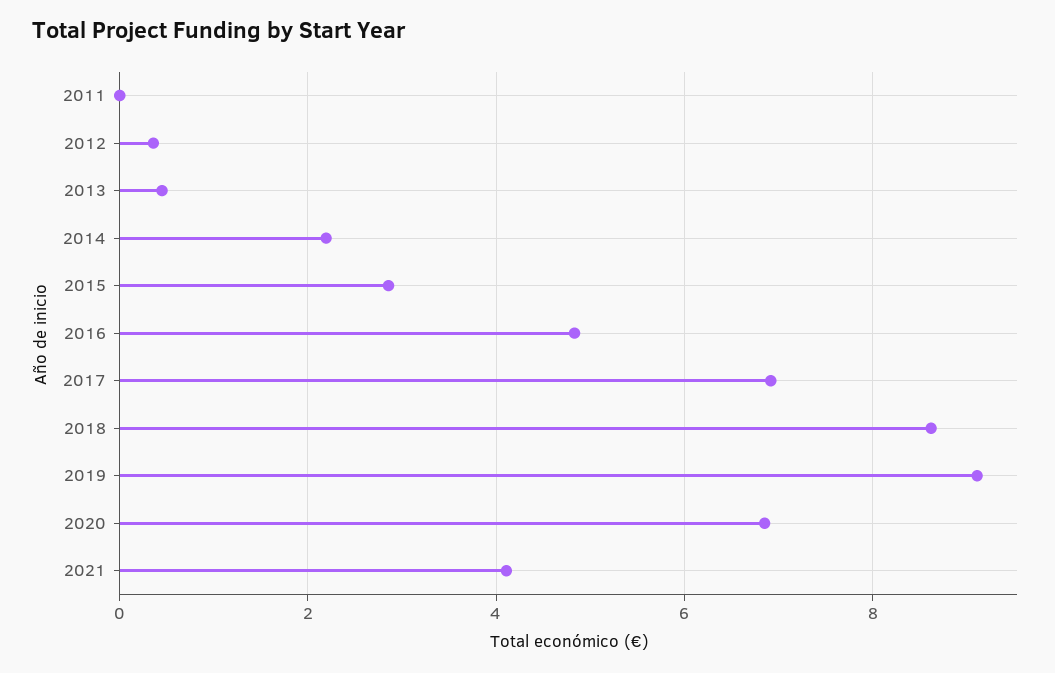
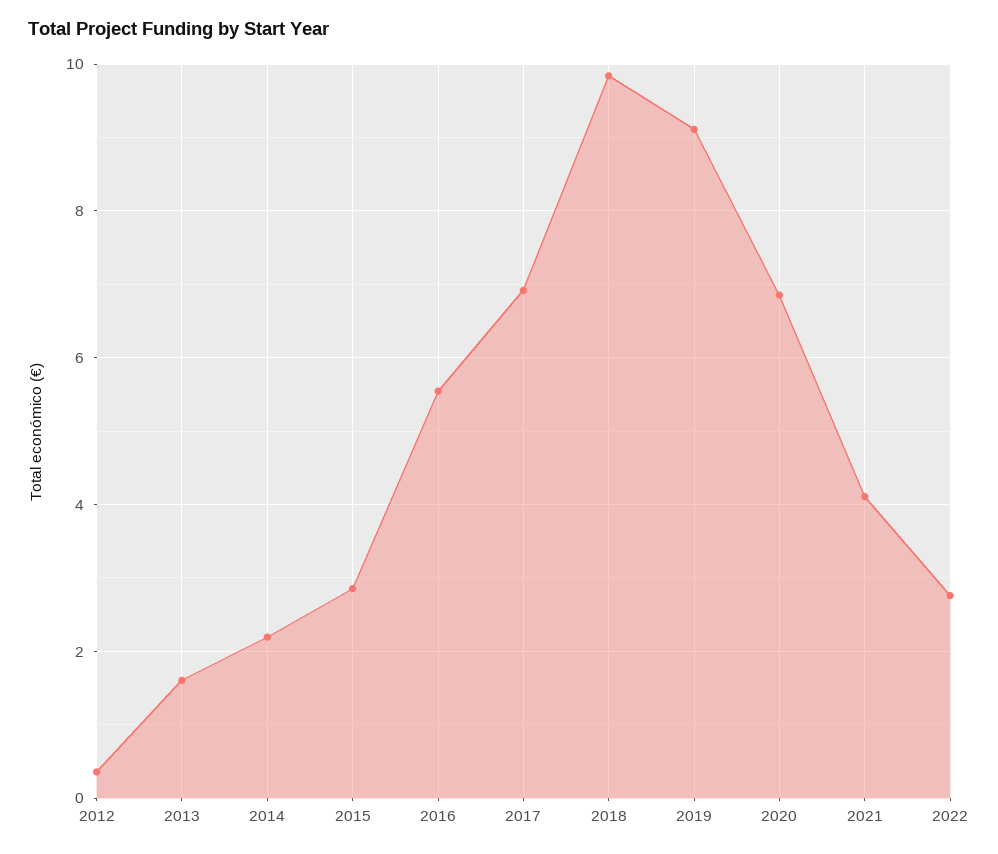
2011: 0 -> none
2013: 0.4 -> 1.6
2016: 4.8 -> 5.6
2018: 8.6 -> 9.8
2022: none -> 2.8

